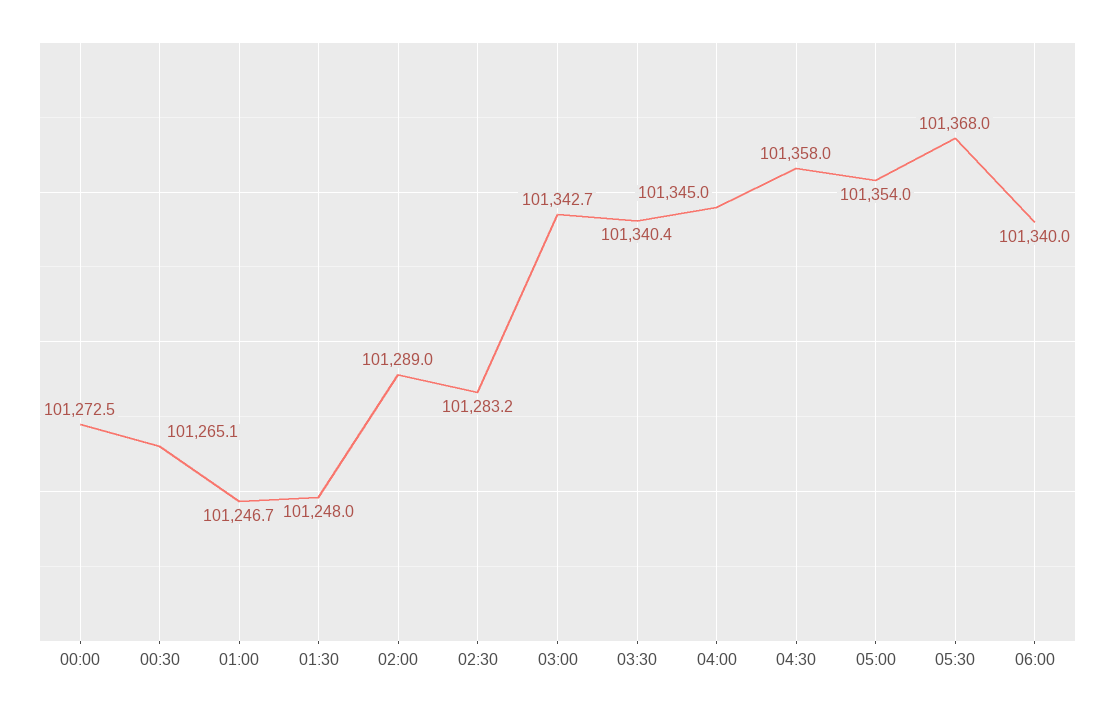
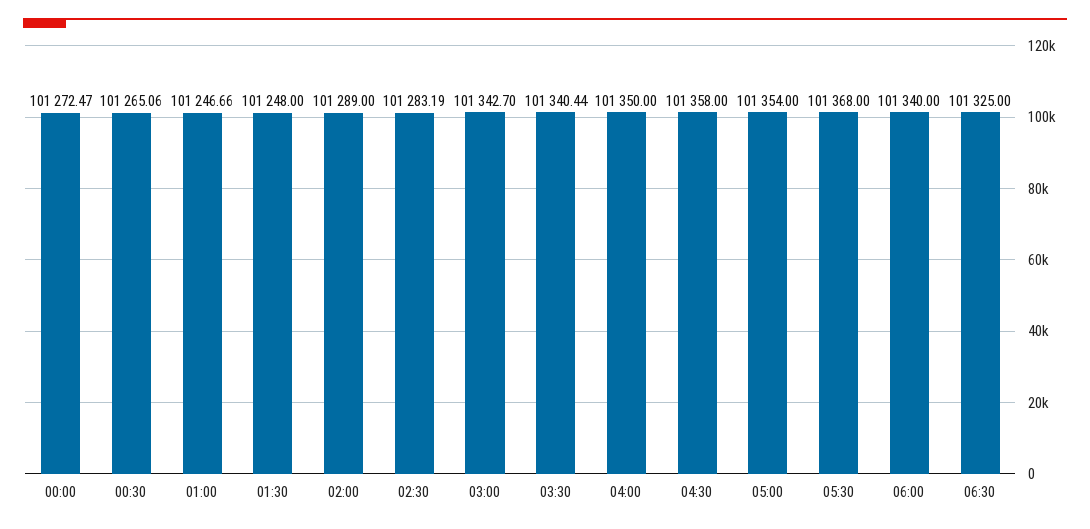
04:00: 101345 -> 101350
06:30: none -> 101325

